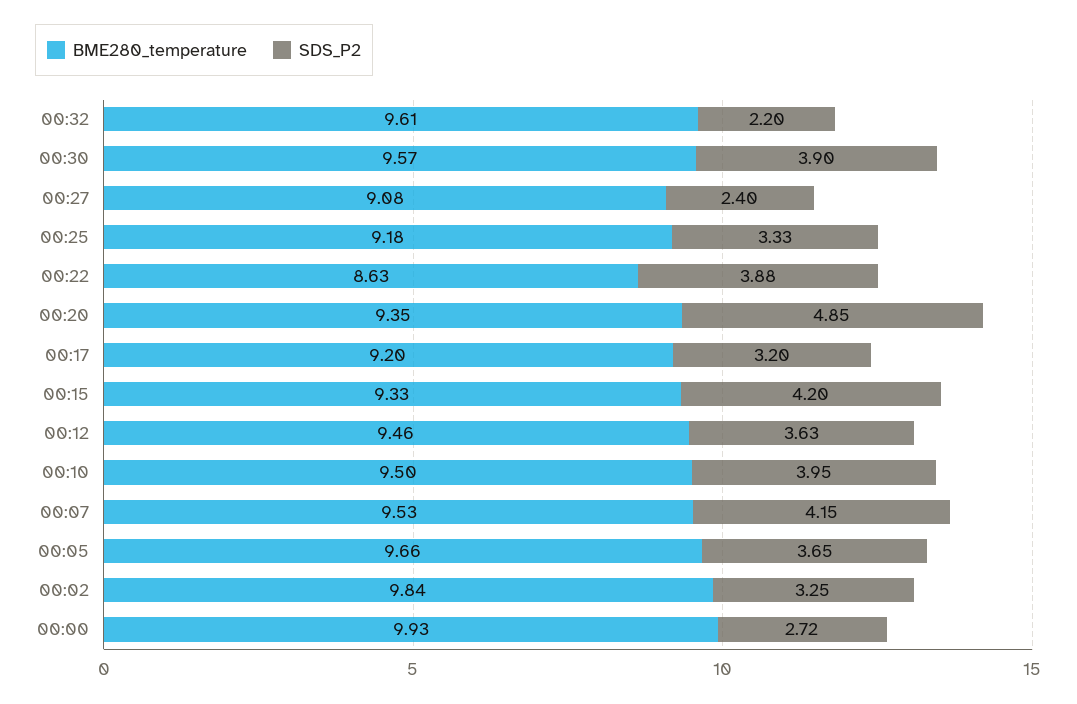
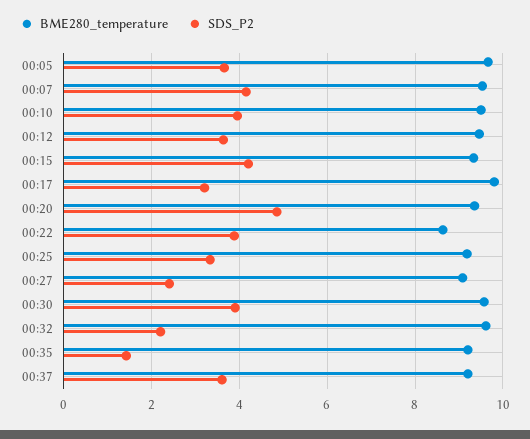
BME280_temperature, 00:17: 9.2 -> 9.8
BME280_temperature, 00:02: 9.84 -> none
SDS_P2, 00:02: 3.25 -> none
BME280_temperature, 00:00: 9.93 -> none
SDS_P2, 00:00: 2.72 -> none
BME280_temperature, 00:35: none -> 9.2
SDS_P2, 00:35: none -> 1.4
BME280_temperature, 00:37: none -> 9.2
SDS_P2, 00:37: none -> 3.6

